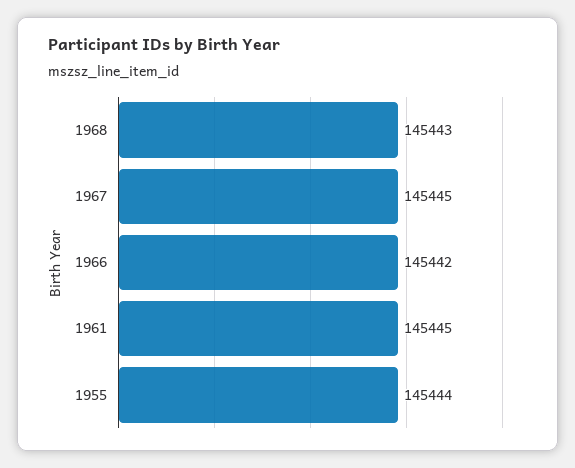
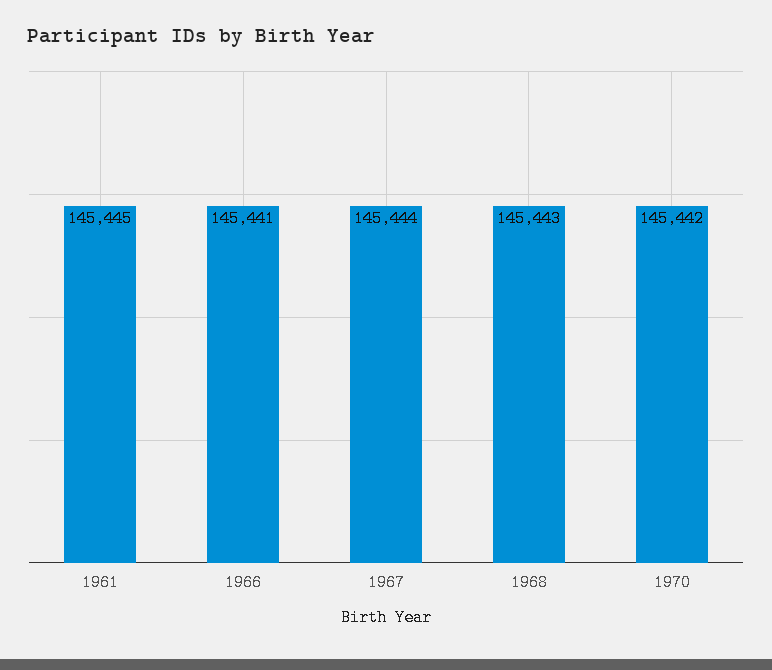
1967: 145445 -> 145444
1966: 145442 -> 145441
1955: 145444 -> none
1970: none -> 145442

